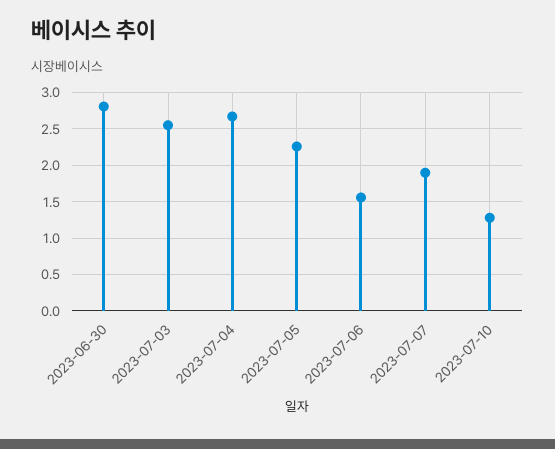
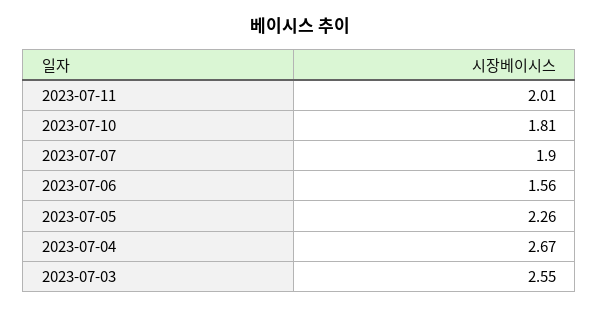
2023-06-30: 2.8 -> none
2023-07-10: 1.3 -> 1.81
2023-07-11: none -> 2.01

